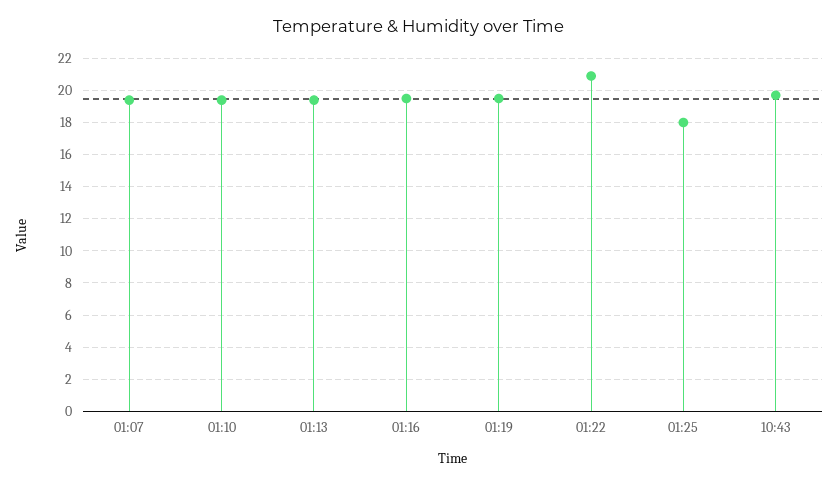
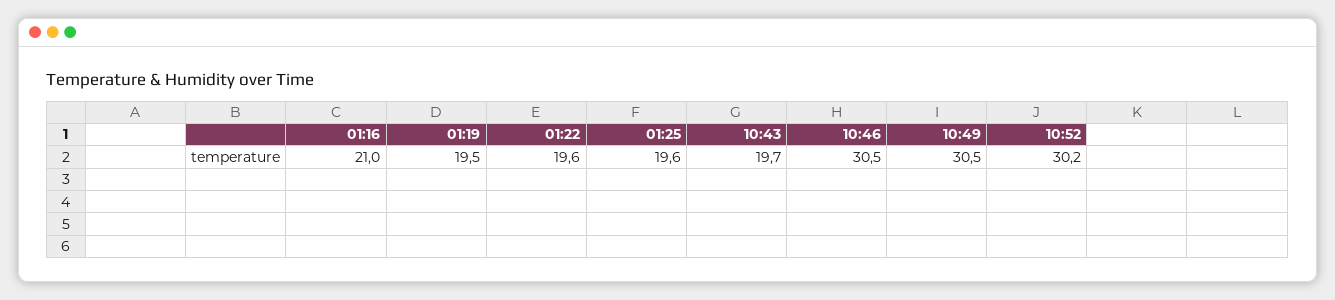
01:07: 19.5 -> none
01:10: 19.5 -> none
01:13: 19.5 -> none
01:16: 19.5 -> 21
01:22: 21 -> 19.6
01:25: 18 -> 19.6
10:46: none -> 30.5
10:49: none -> 30.5
10:52: none -> 30.2

